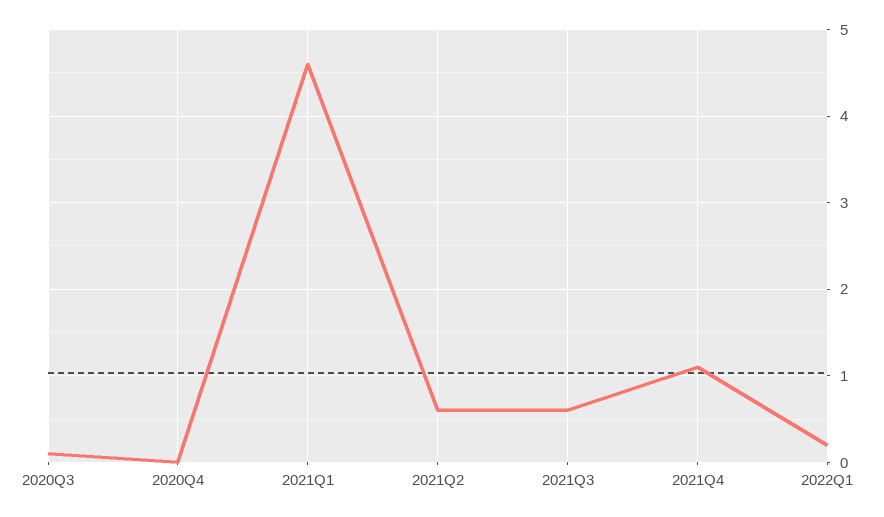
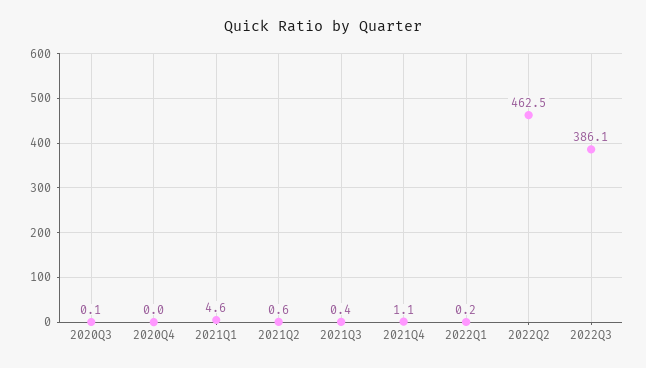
2021Q3: 0.6 -> 0.4
2022Q2: none -> 462.5
2022Q3: none -> 386.1

